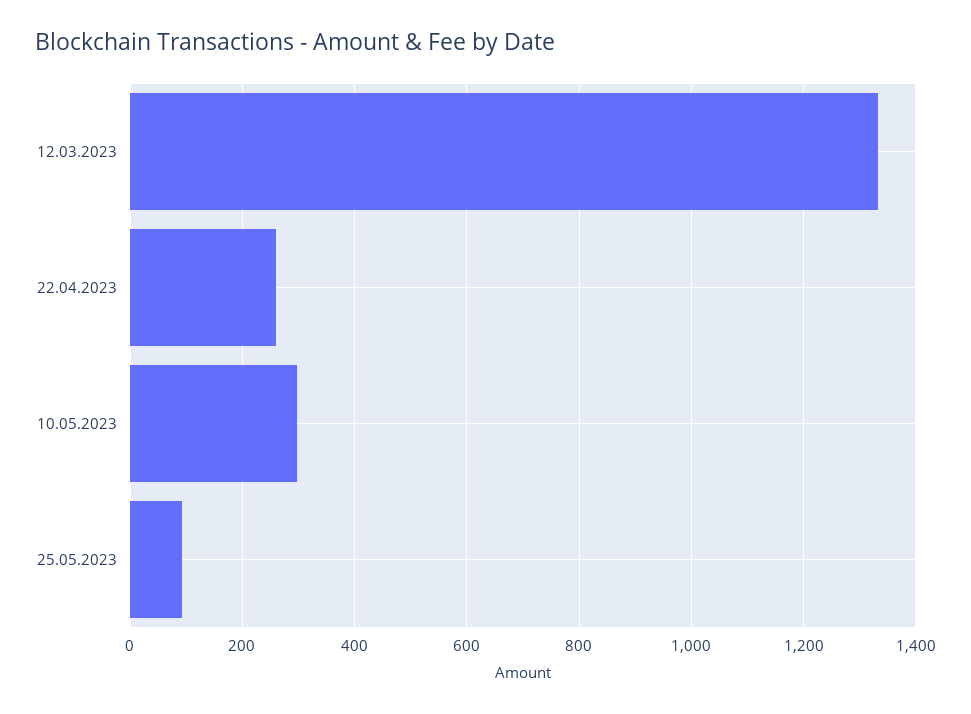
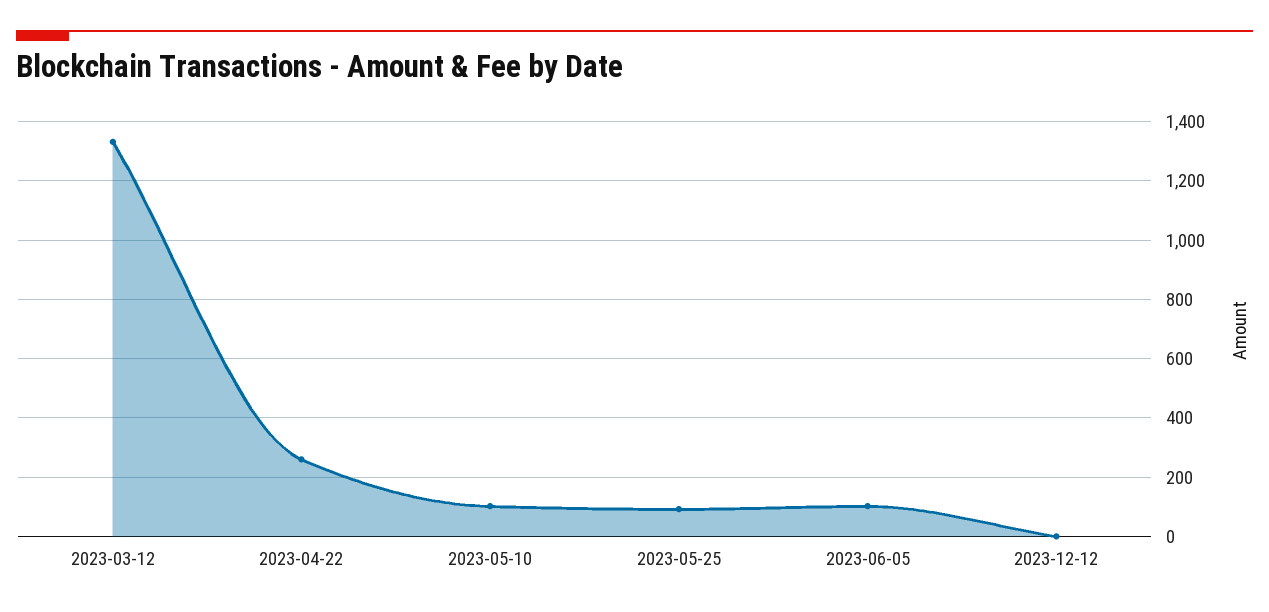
10.05.2023: 300 -> 100
2023-06-05: none -> 100
2023-12-12: none -> 0

